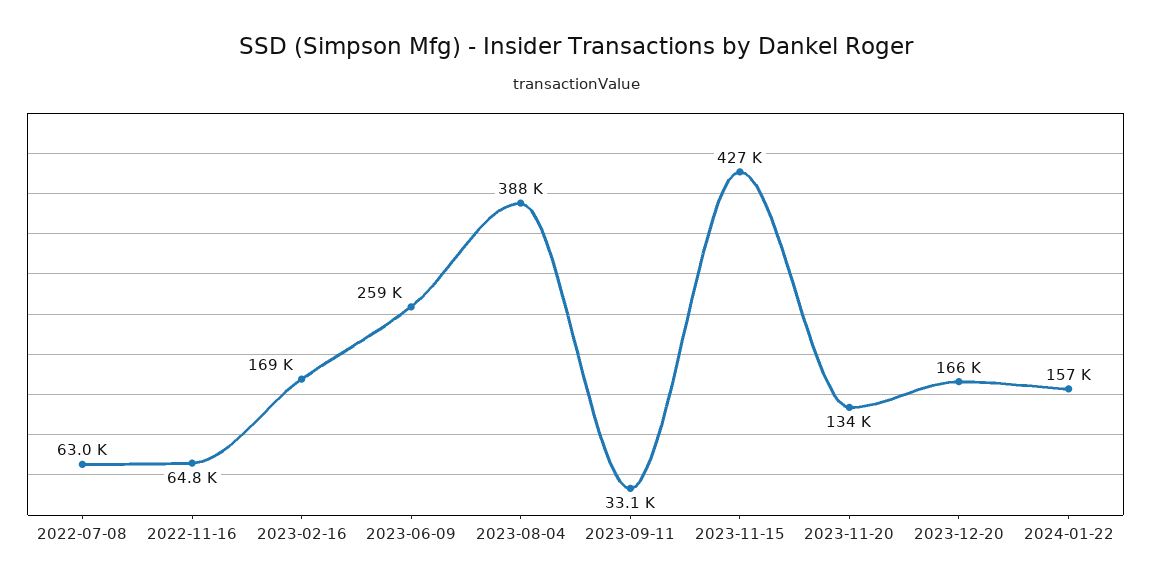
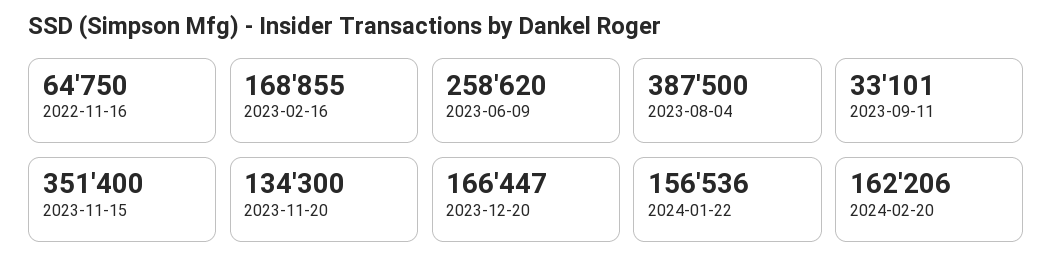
2022-07-08: 63000 -> none
2023-11-15: 427000 -> 351400
2024-02-20: none -> 162206

